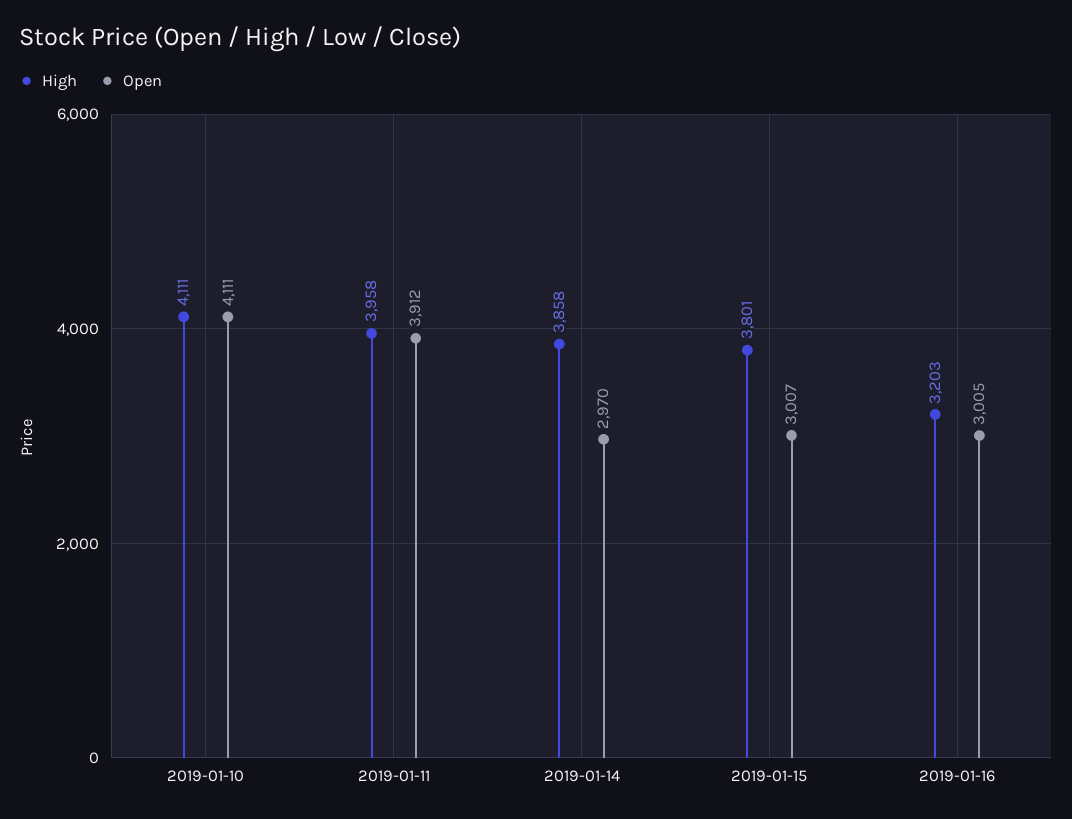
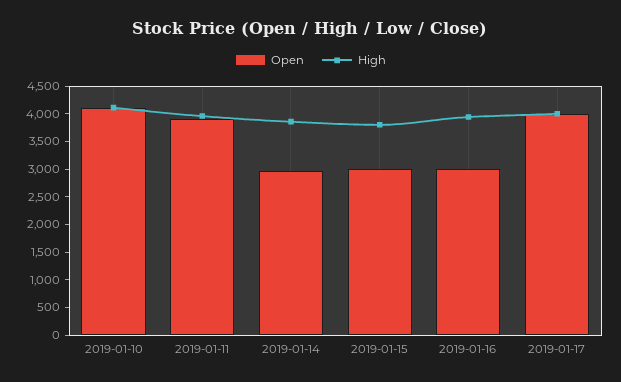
High, 2019-01-16: 3203 -> 4000
Open, 2019-01-17: none -> 4000
High, 2019-01-17: none -> 4000

